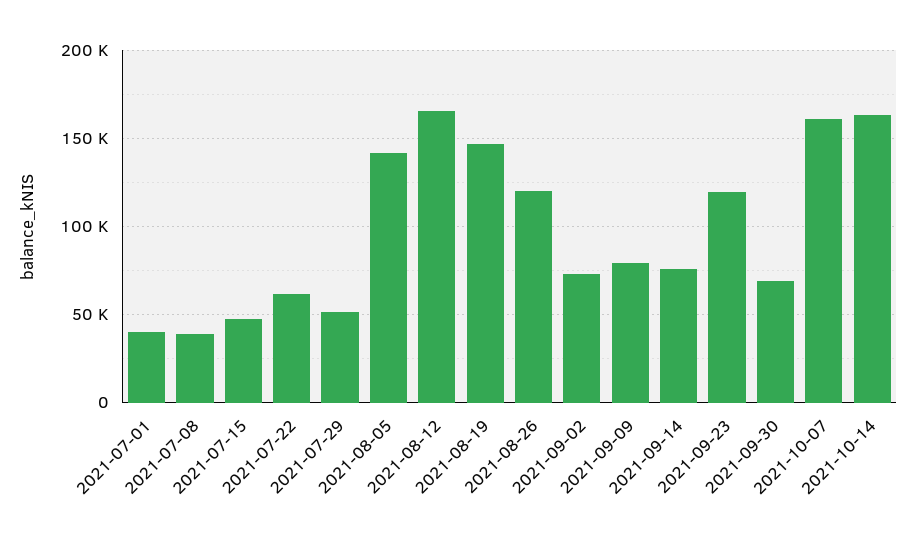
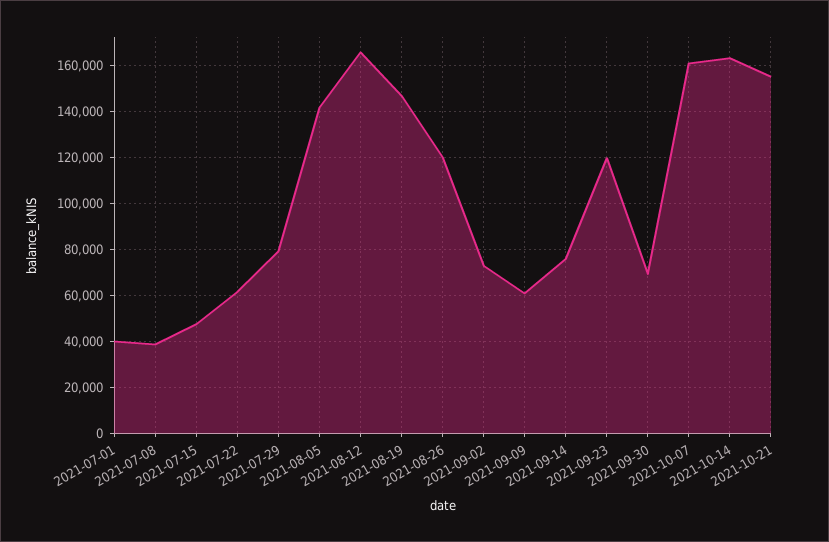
2021-07-29: 50000 -> 80000
2021-09-09: 80000 -> 60000
2021-10-21: none -> 155000

